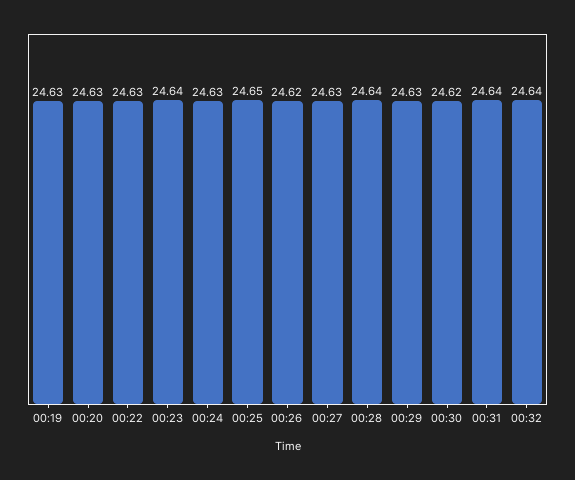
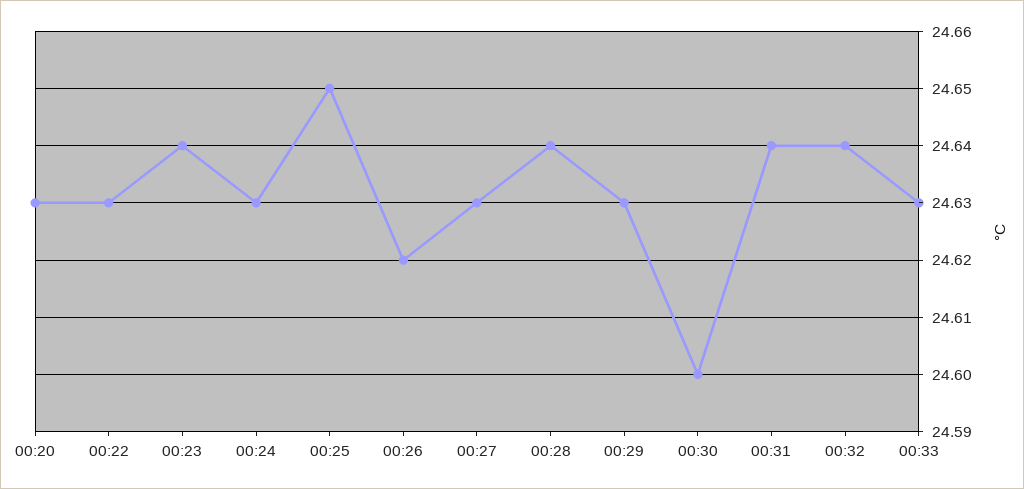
00:19: 24.63 -> none
00:30: 24.62 -> 24.6
00:33: none -> 24.63

